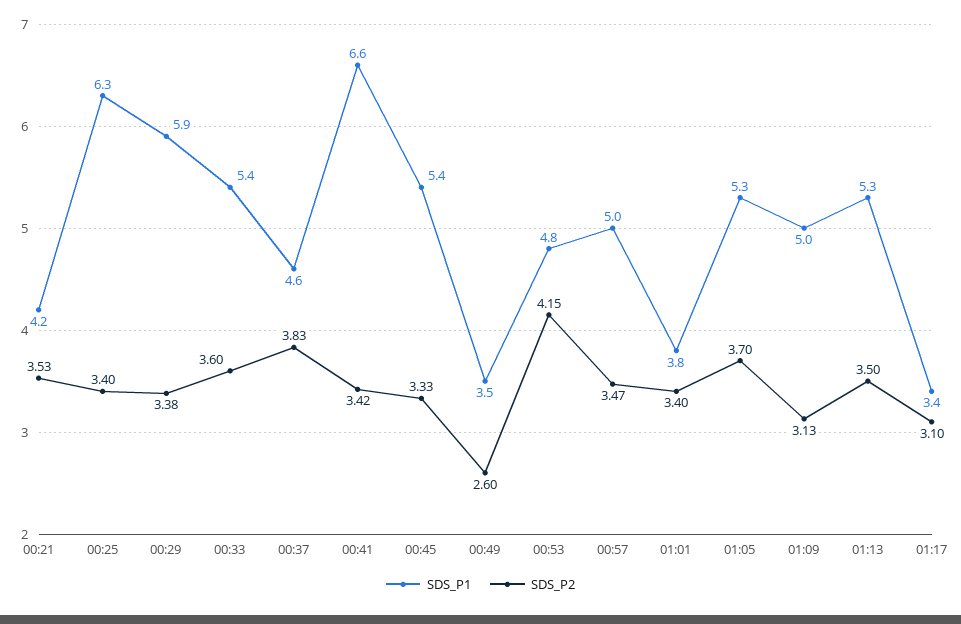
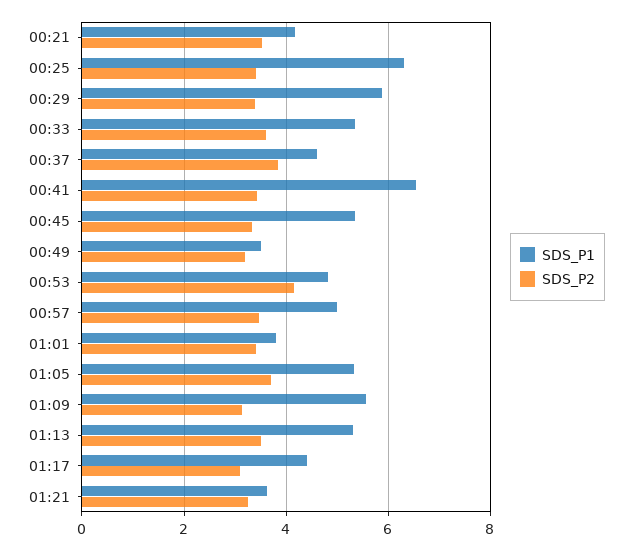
SDS_P2, 00:49: 2.6 -> 3.2
SDS_P1, 01:09: 5 -> 5.6
SDS_P1, 01:17: 3.4 -> 4.4
SDS_P1, 01:21: none -> 3.6
SDS_P2, 01:21: none -> 3.2

